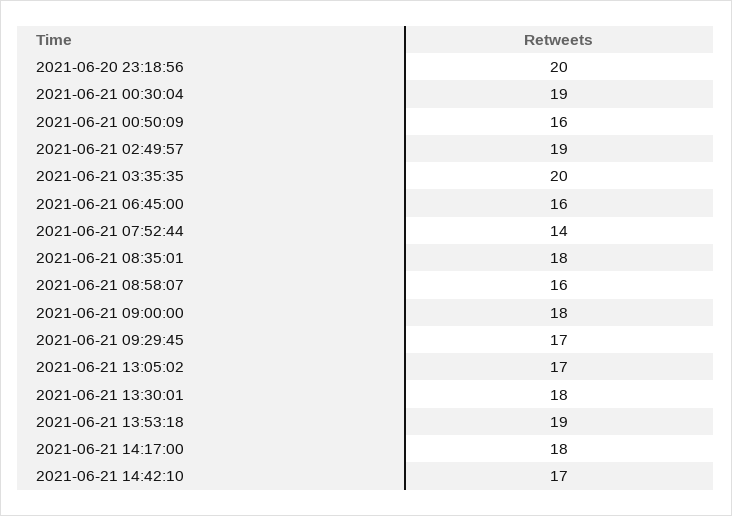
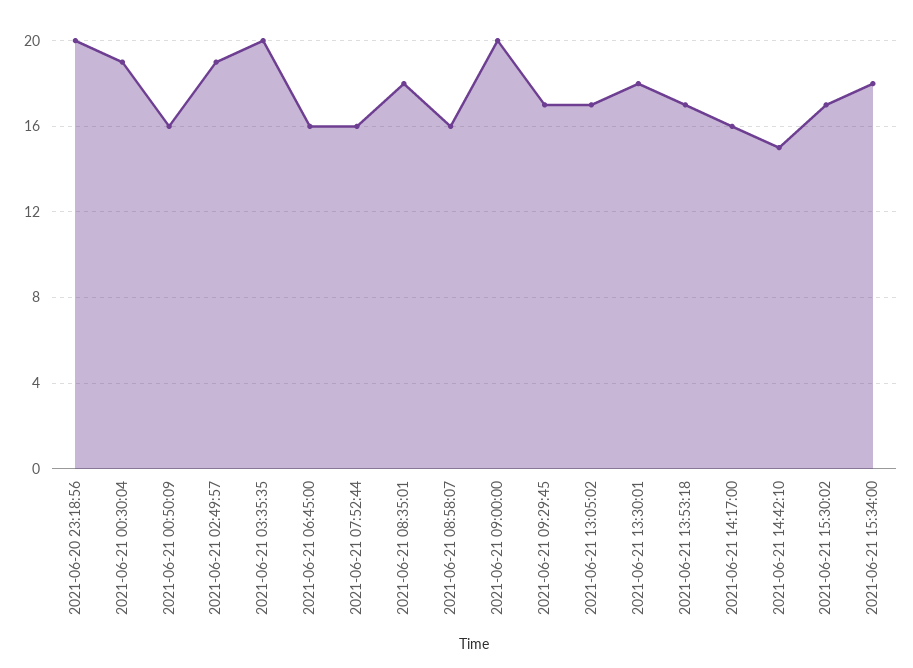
2021-06-21 07:52:44: 14 -> 16
2021-06-21 09:00:00: 18 -> 20
2021-06-21 13:53:18: 19 -> 17
2021-06-21 14:17:00: 18 -> 16
2021-06-21 14:42:10: 17 -> 15
2021-06-21 15:30:02: none -> 17
2021-06-21 15:34:00: none -> 18

